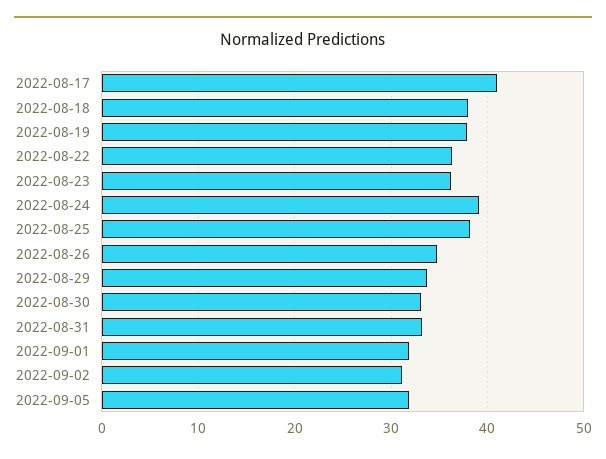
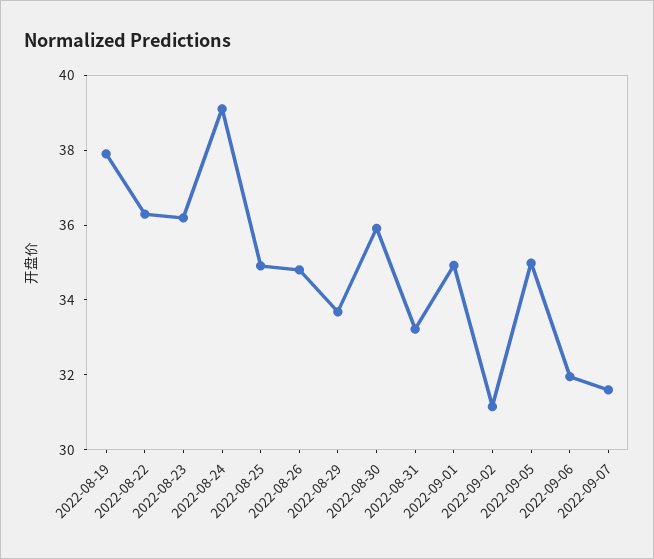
2022-08-17: 41 -> none
2022-08-18: 38 -> none
2022-08-25: 38 -> 35
2022-08-30: 33 -> 36
2022-09-01: 32 -> 35
2022-09-05: 32 -> 35
2022-09-06: none -> 32
2022-09-07: none -> 31.5

